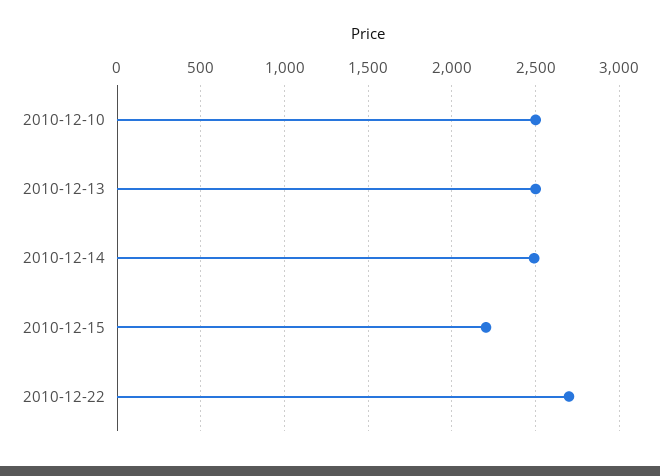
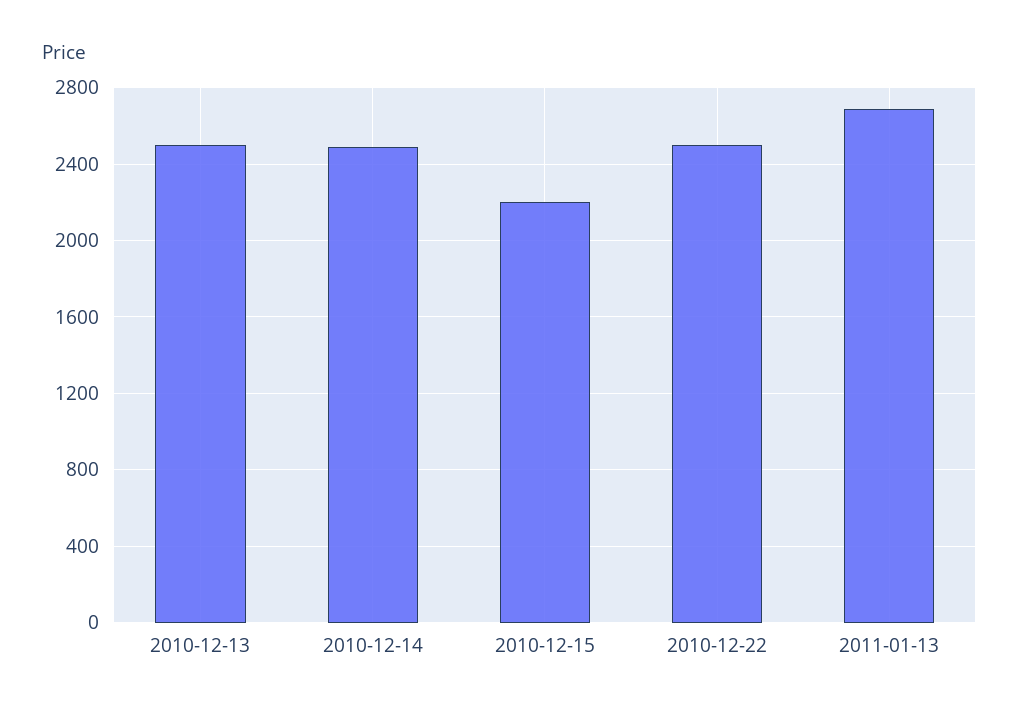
2010-12-10: 2500 -> none
2010-12-22: 2700 -> 2500
2011-01-13: none -> 2700

